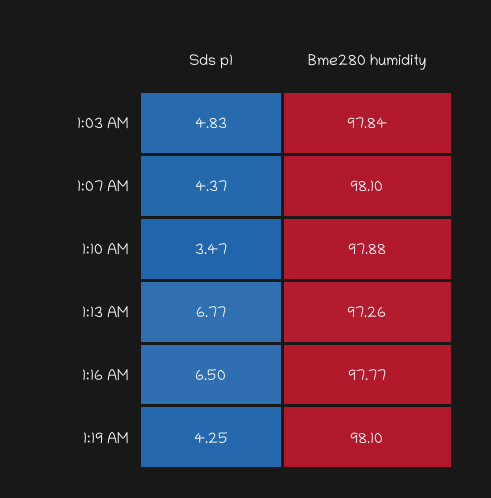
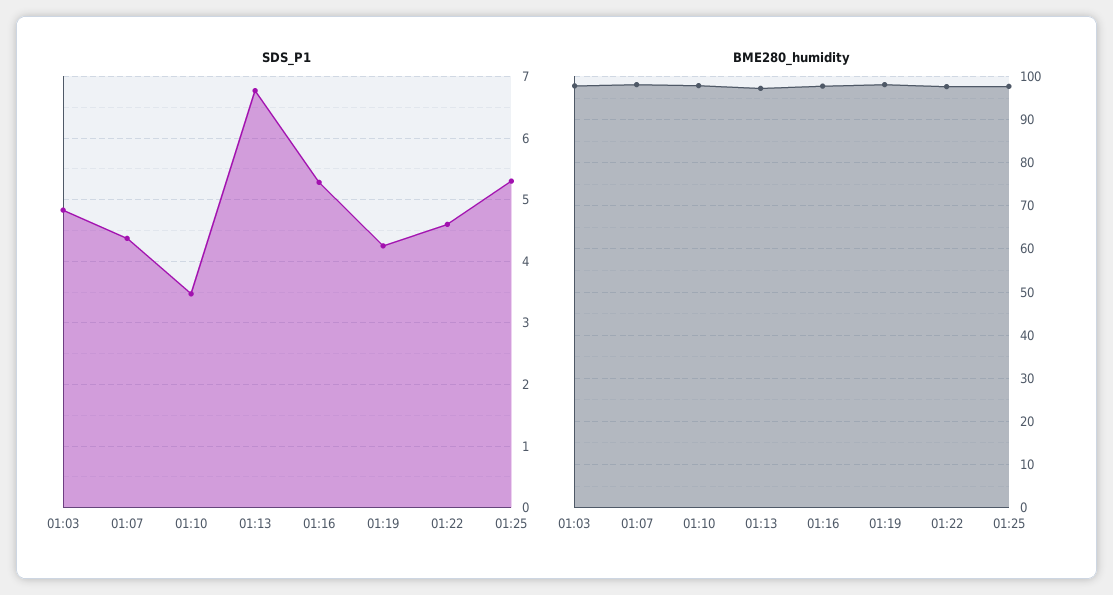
Sds p1, 1:16 AM: 6.5 -> 5.3
Sds p1, 01:22: none -> 4.6
Sds p1, 01:25: none -> 5.3
Bme280 humidity, 01:22: none -> 98
Bme280 humidity, 01:25: none -> 98

